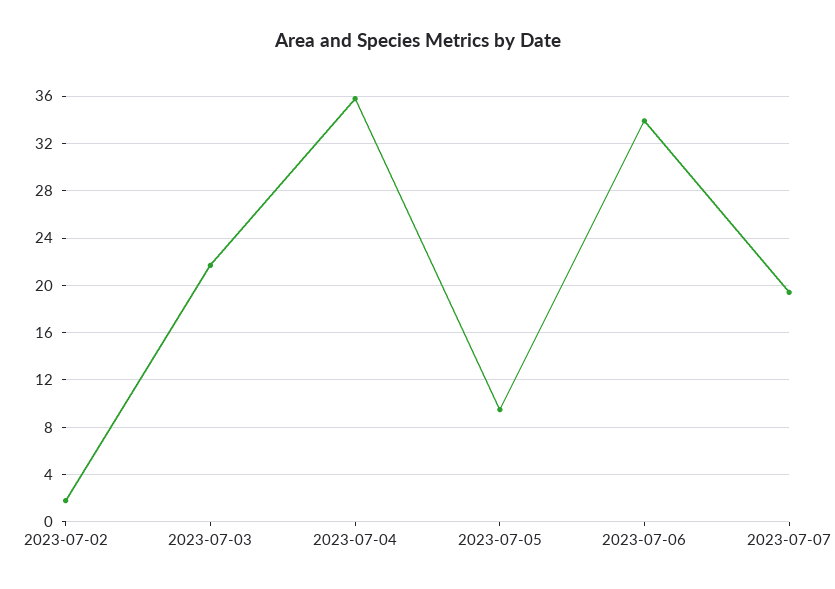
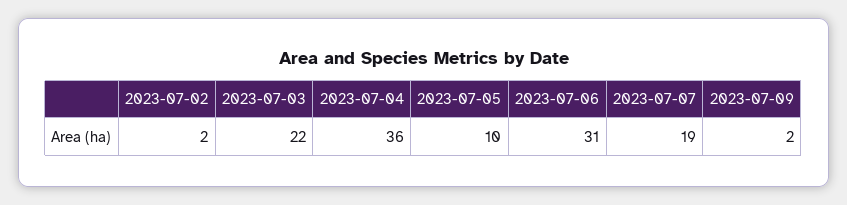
2023-07-06: 34 -> 31
2023-07-09: none -> 2

